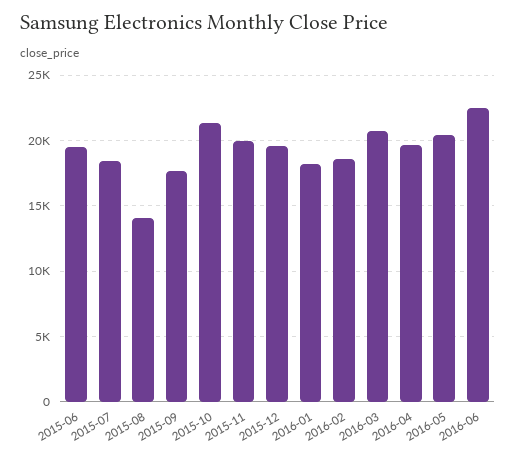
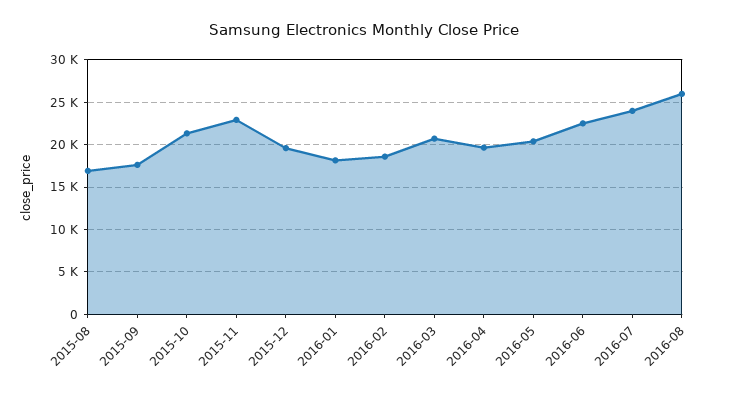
2015-06: 19500 -> none
2015-07: 18500 -> none
2015-08: 14000 -> 17000
2015-11: 20000 -> 23000
2016-07: none -> 24000
2016-08: none -> 26000

